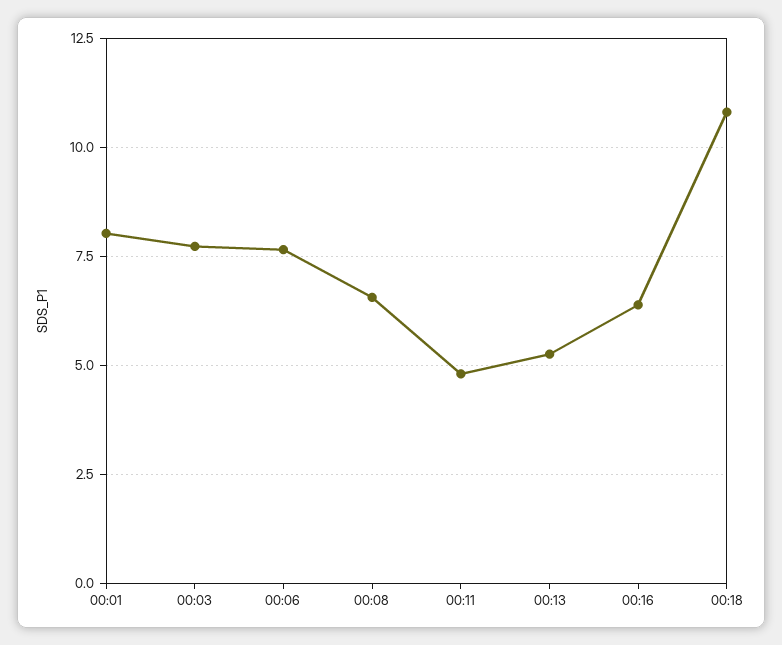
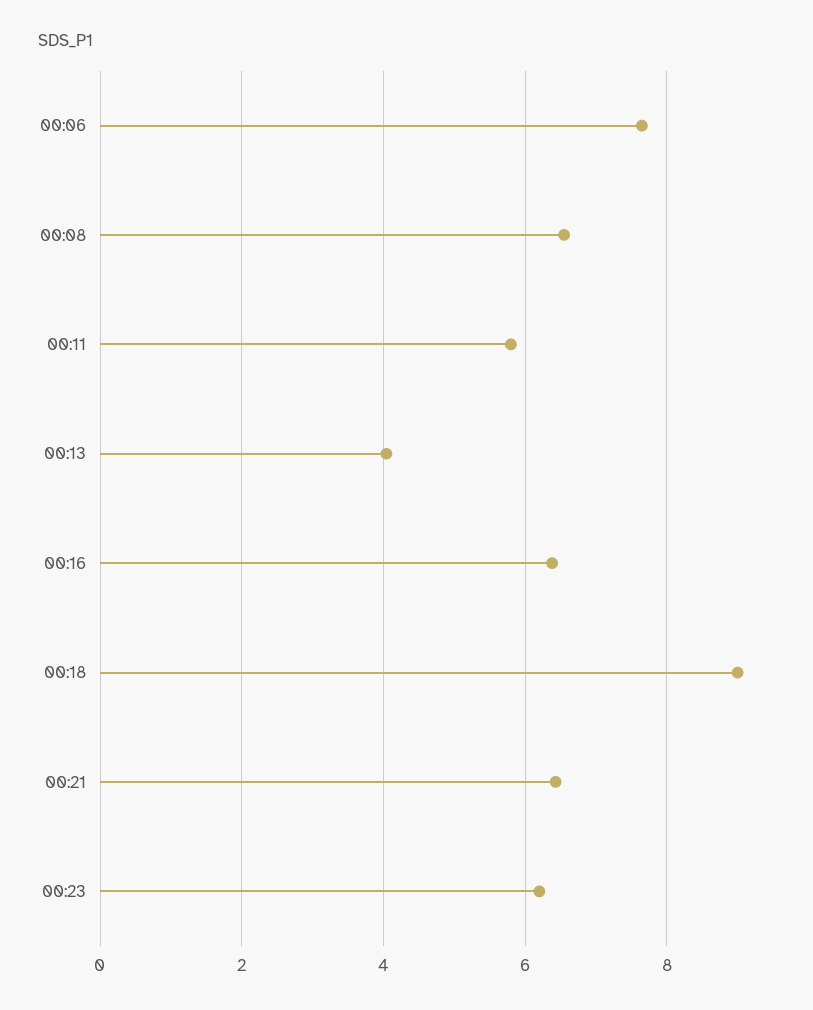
00:01: 8 -> none
00:03: 7.75 -> none
00:11: 4.75 -> 5.8
00:13: 5.25 -> 4
00:18: 10.75 -> 9
00:21: none -> 6.4
00:23: none -> 6.2

